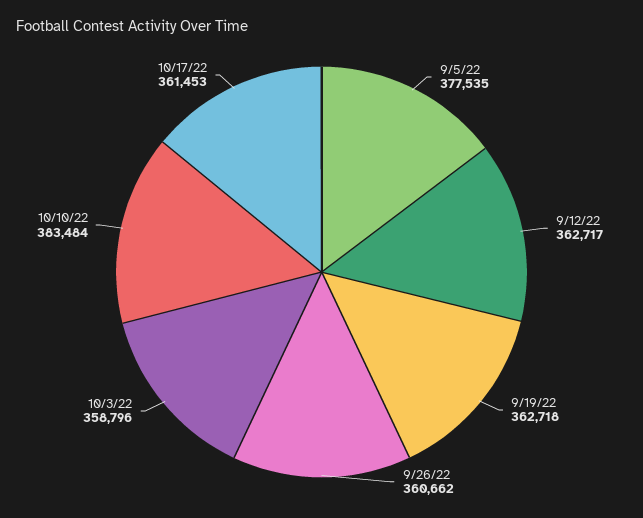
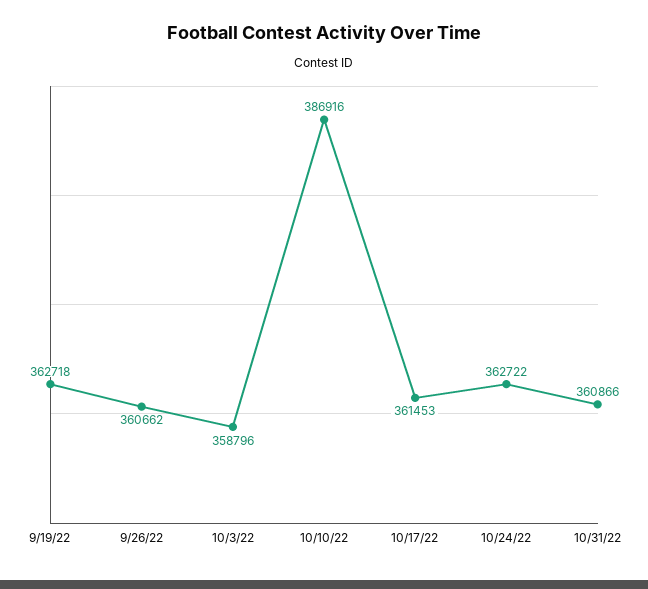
9/5/22: 377535 -> none
9/12/22: 362717 -> none
10/10/22: 383484 -> 386916
10/24/22: none -> 362722
10/31/22: none -> 360866

